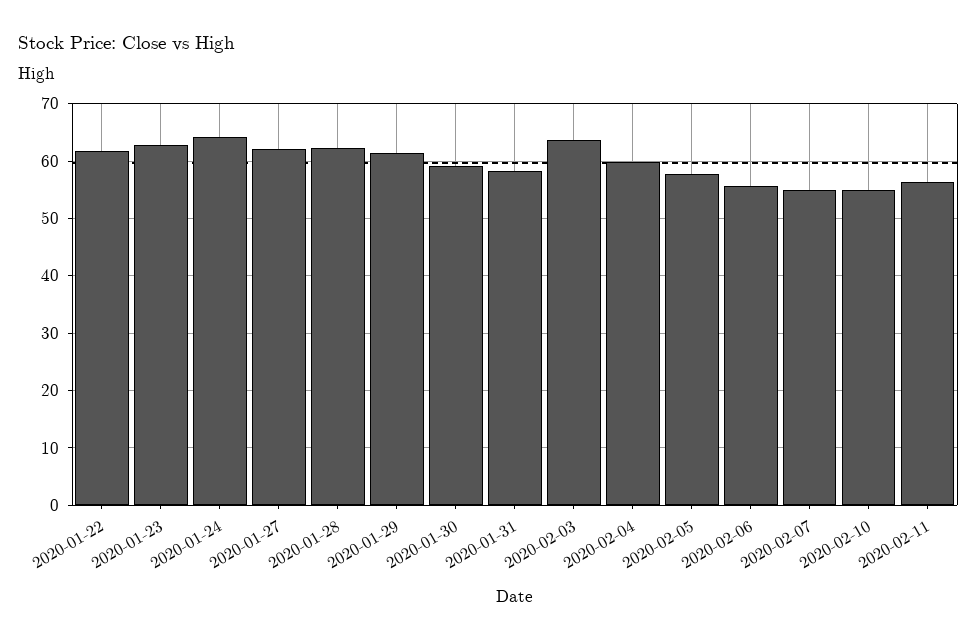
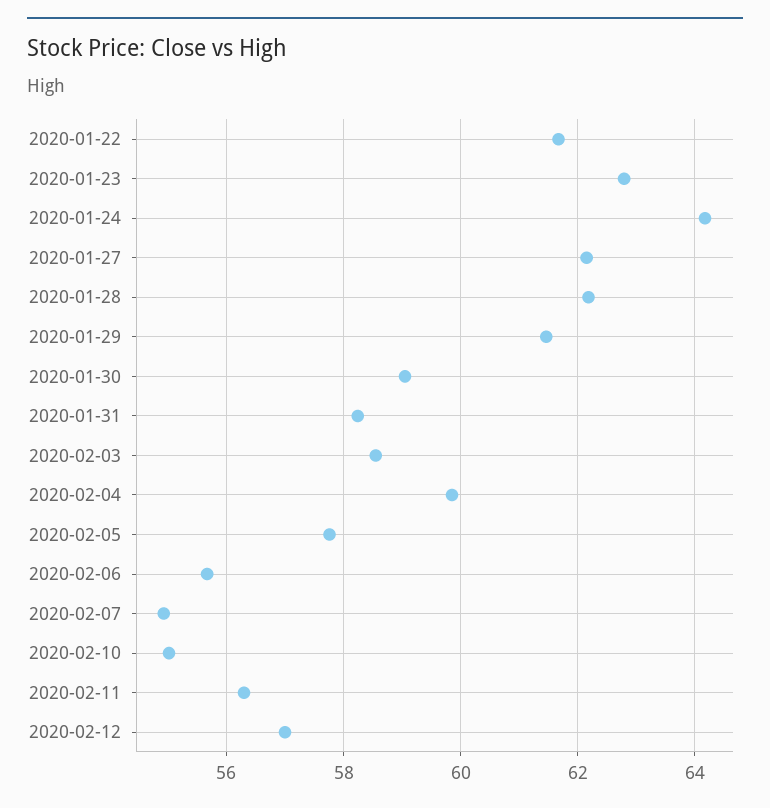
2020-02-03: 64 -> 58.6
2020-02-12: none -> 57

